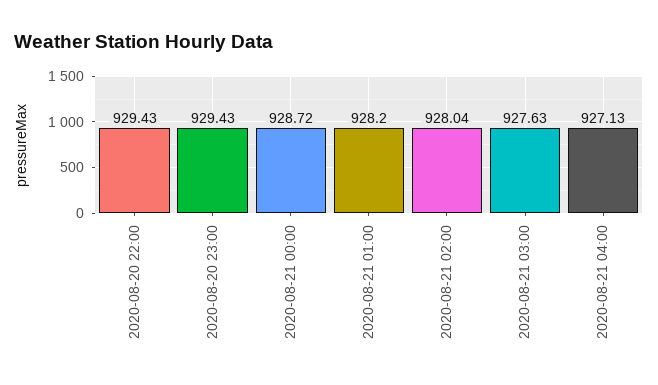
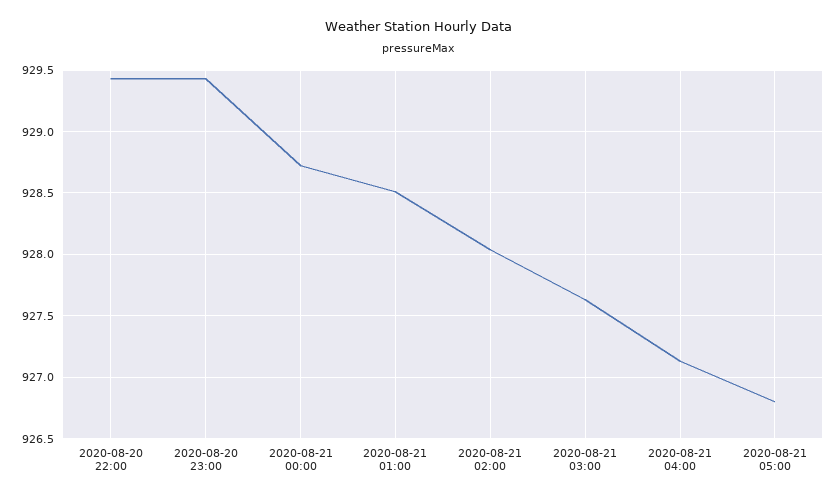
2020-08-21 01:00: 928.2 -> 928.5
2020-08-21 05:00: none -> 926.8

